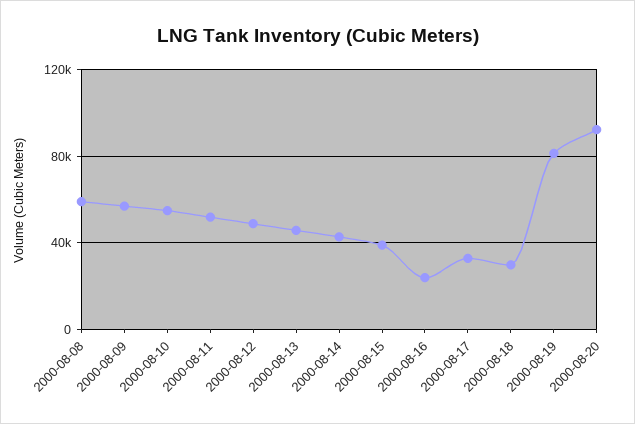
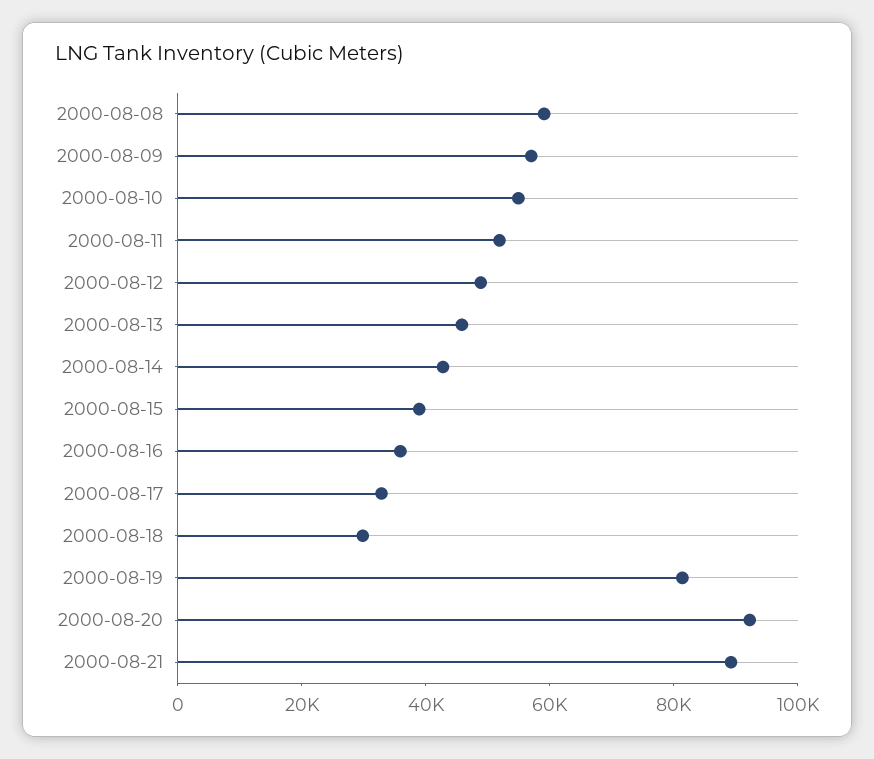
2000-08-16: 25000 -> 35000
2000-08-21: none -> 90000

